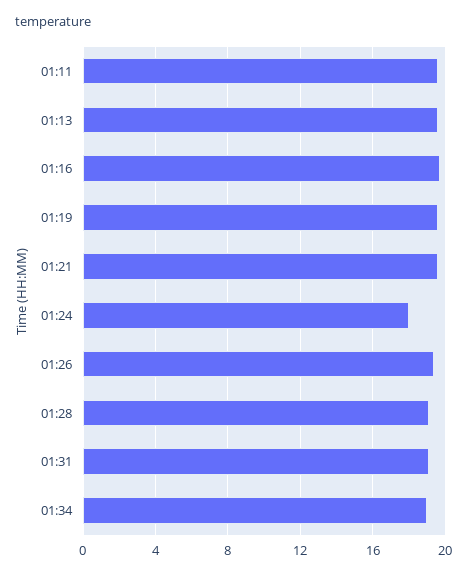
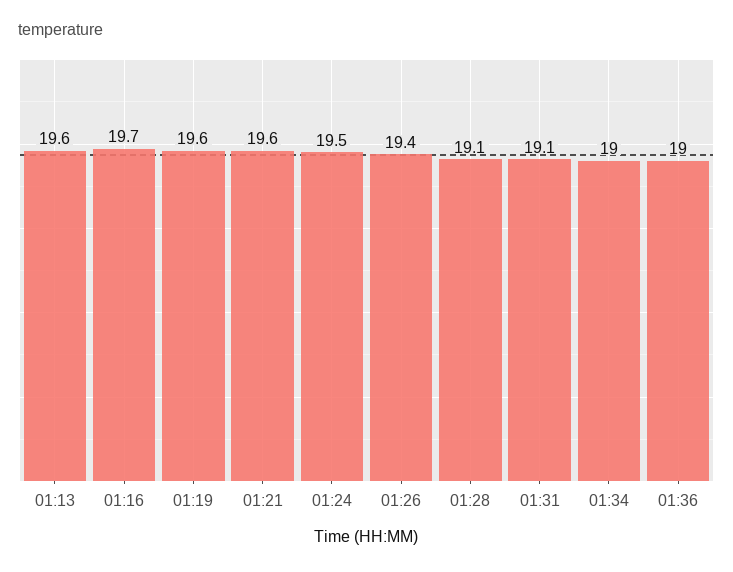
01:11: 19.5 -> none
01:24: 18 -> 19.5
01:36: none -> 19

